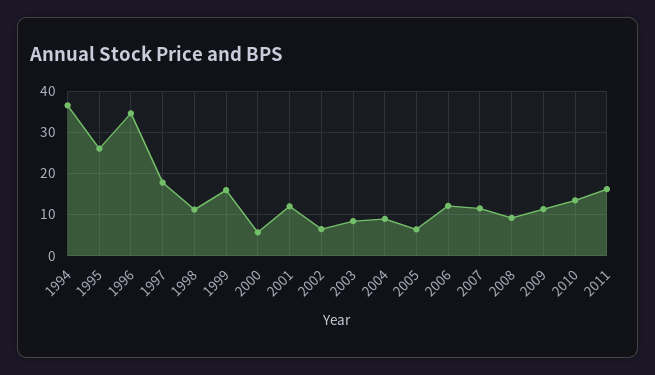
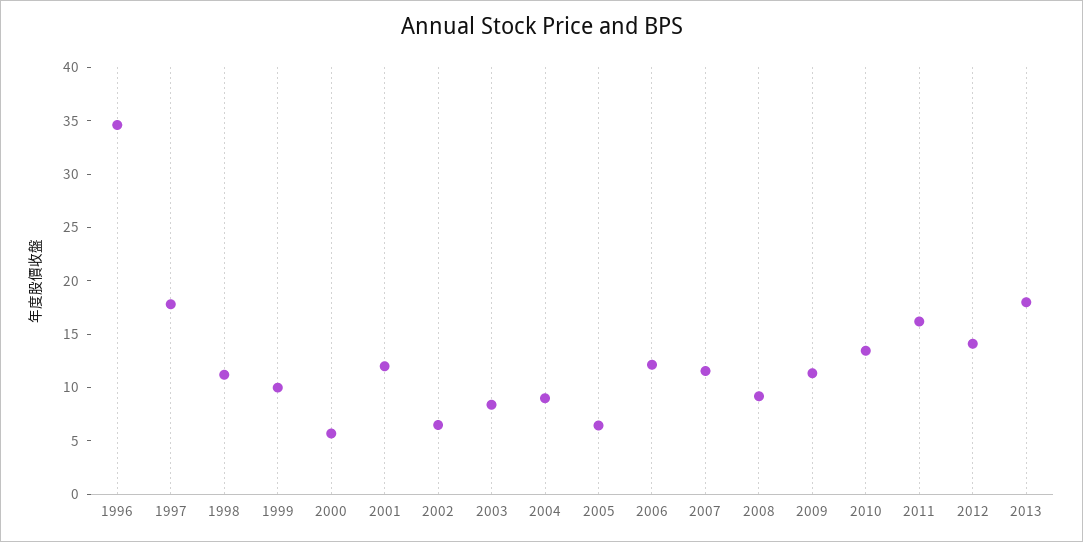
1994: 36 -> none
1995: 26 -> none
1999: 16 -> 10
2012: none -> 14
2013: none -> 18

